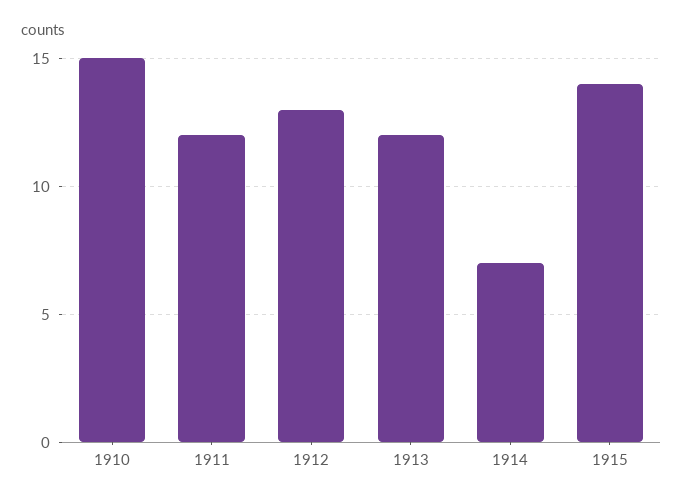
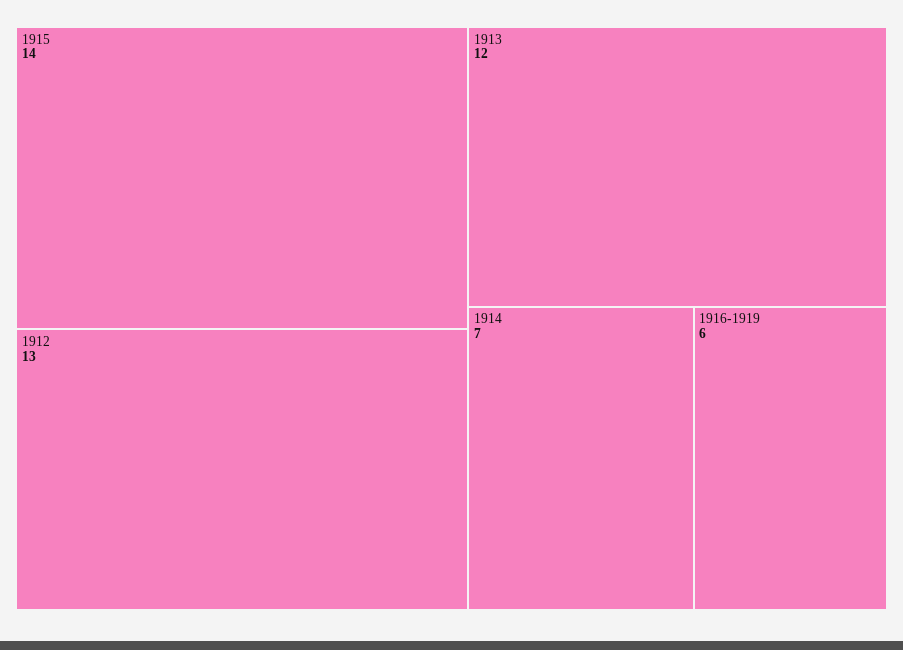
1910: 15 -> none
1911: 12 -> none
1916-1919: none -> 6

